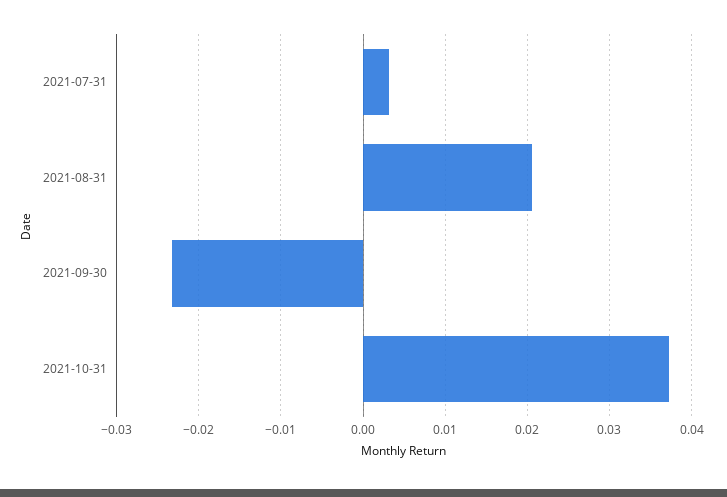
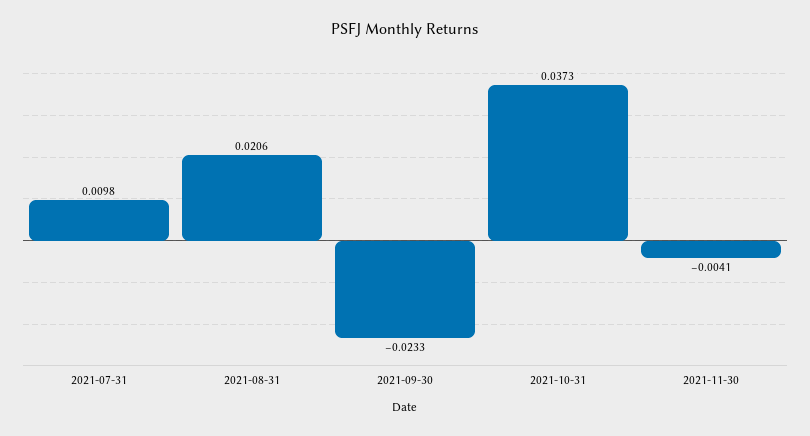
2021-07-31: 0.003 -> 0.0098
2021-11-30: none -> -0.0041

